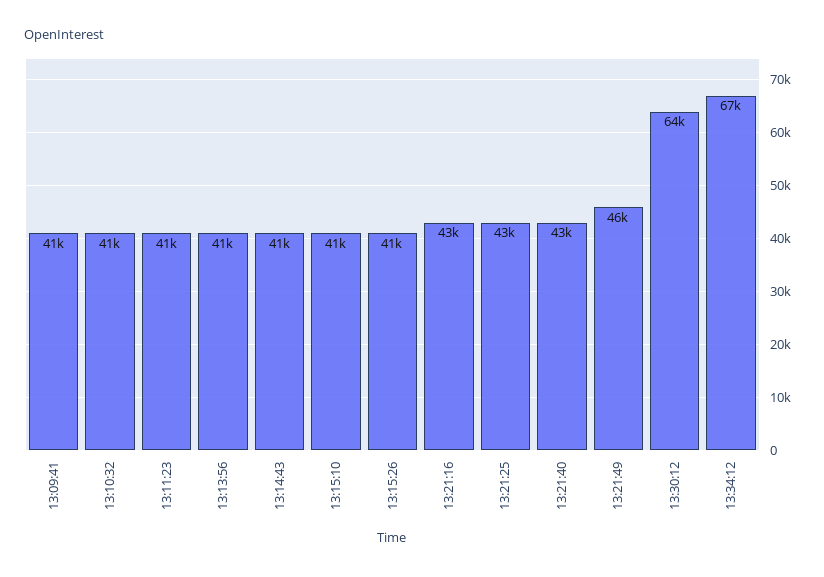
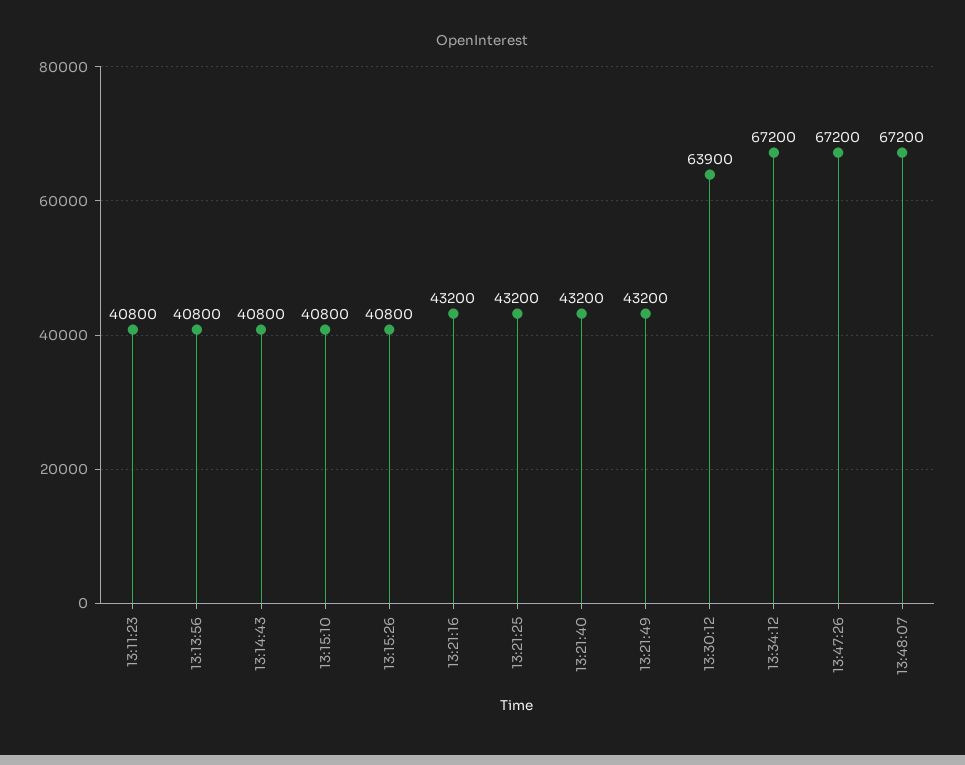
13:09:41: 41000 -> none
13:10:32: 41000 -> none
13:21:49: 46000 -> 43200
13:47:26: none -> 67200
13:48:07: none -> 67200

